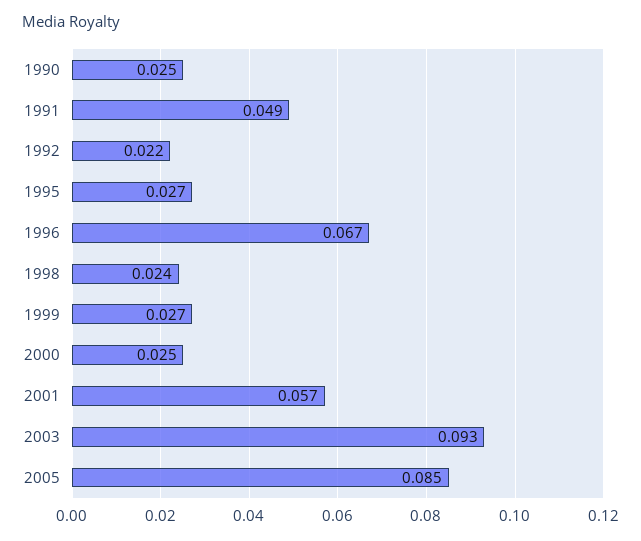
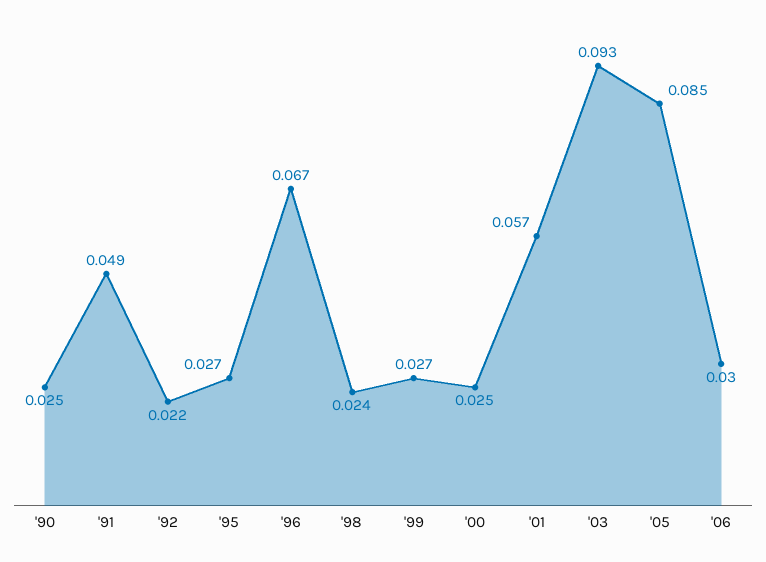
'06: none -> 0.03

